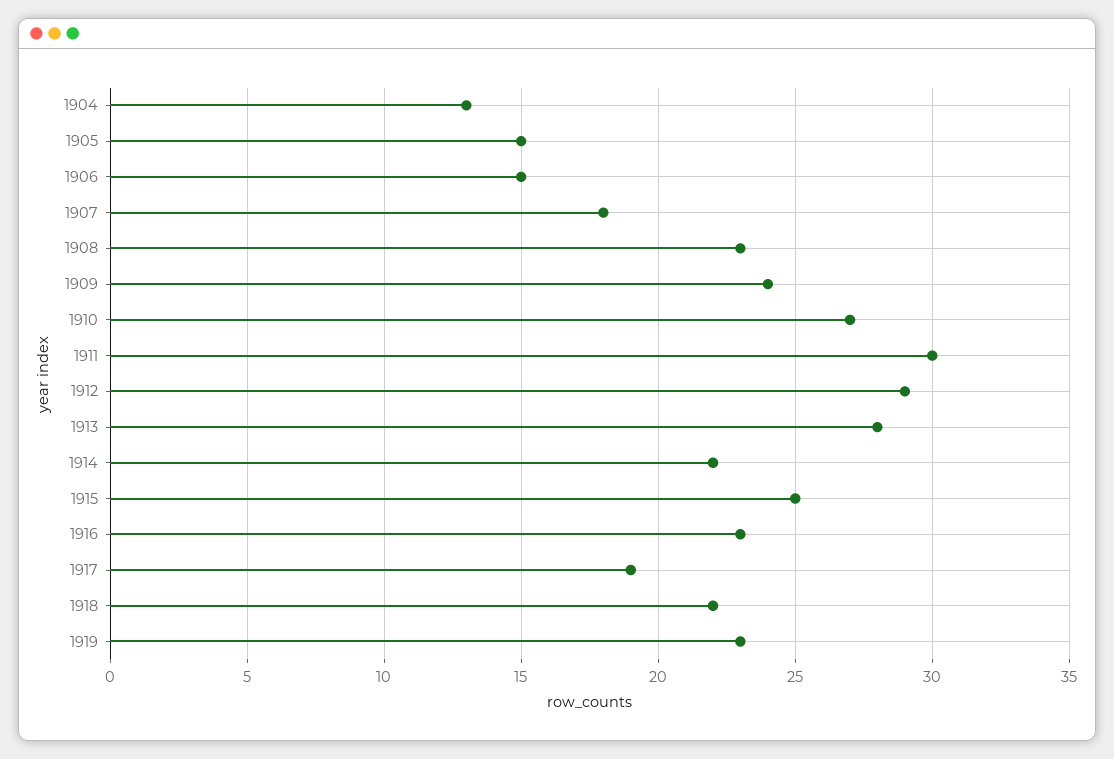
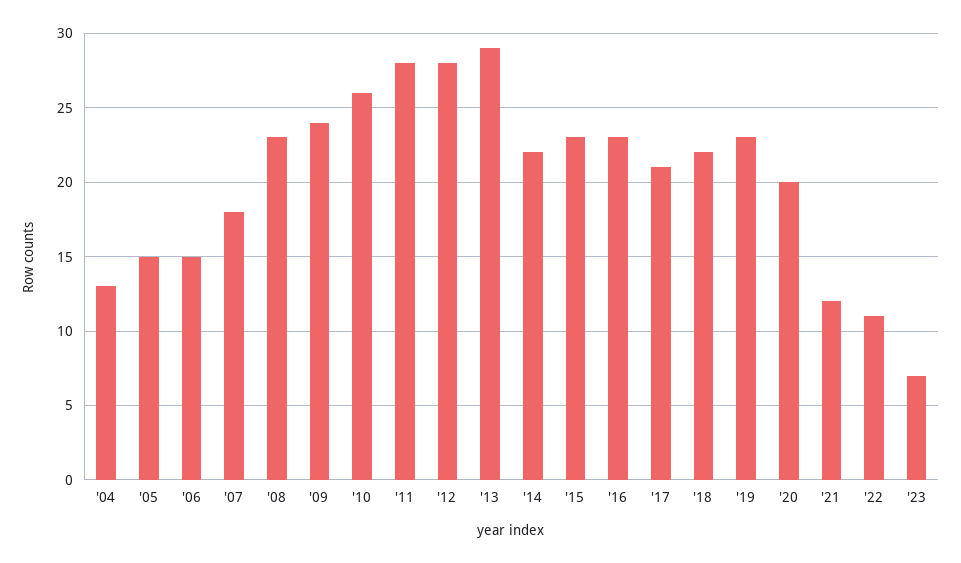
1910: 27 -> 26
1911: 30 -> 28
1912: 29 -> 28
1913: 28 -> 29
1915: 25 -> 23
1917: 19 -> 21
'20: none -> 20
'21: none -> 12
'22: none -> 11
'23: none -> 7

